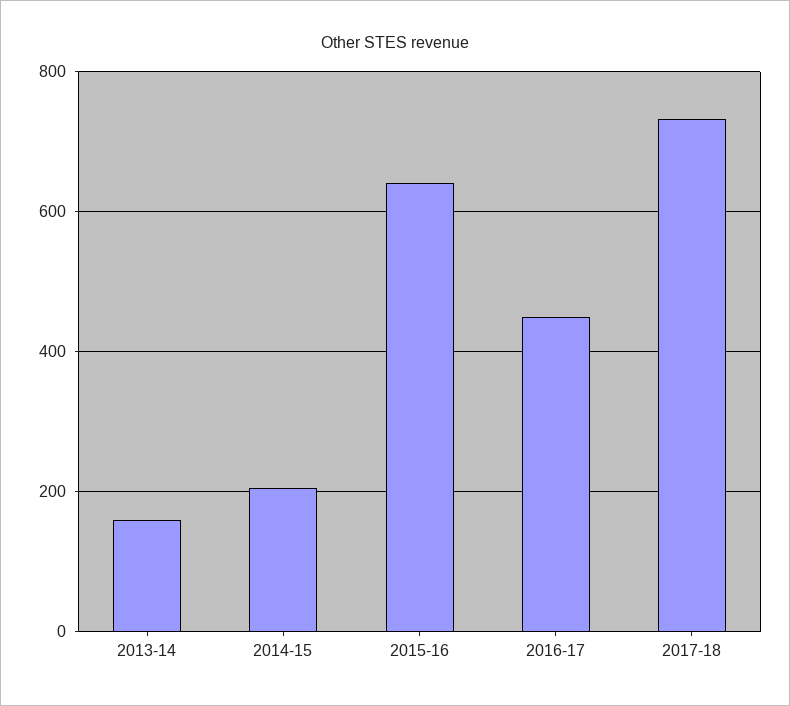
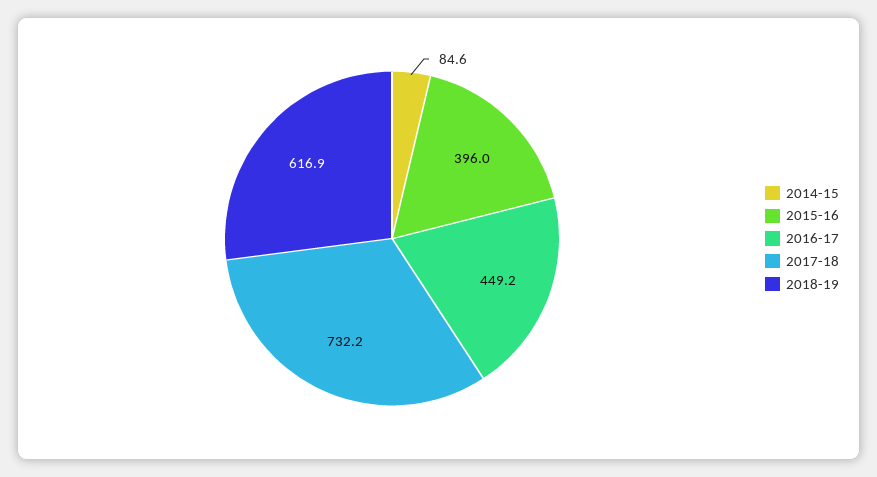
2013-14: 160 -> none
2014-15: 200 -> 84.6
2015-16: 640 -> 396
2018-19: none -> 616.9

